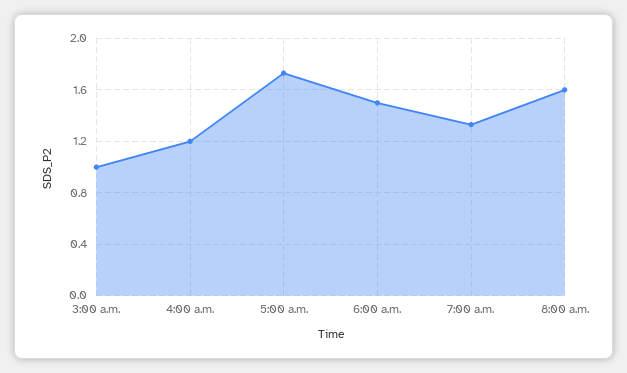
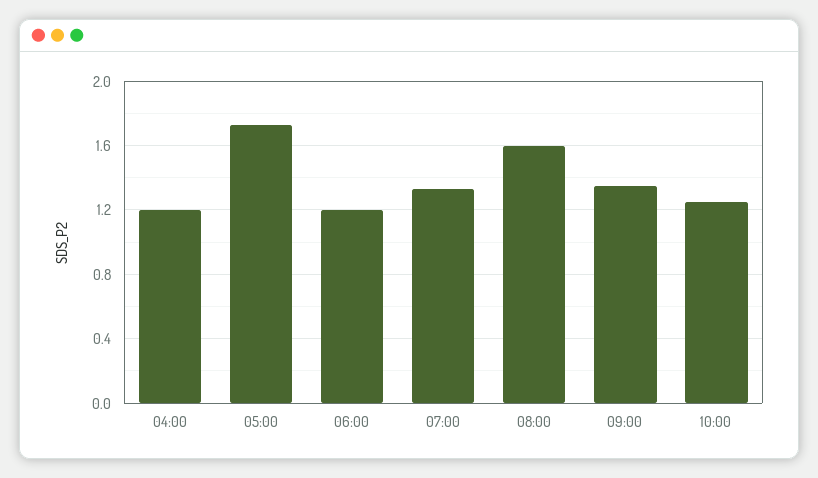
3:00 a.m.: 1 -> none
6:00 a.m.: 1.5 -> 1.2
09:00: none -> 1.35
10:00: none -> 1.25

